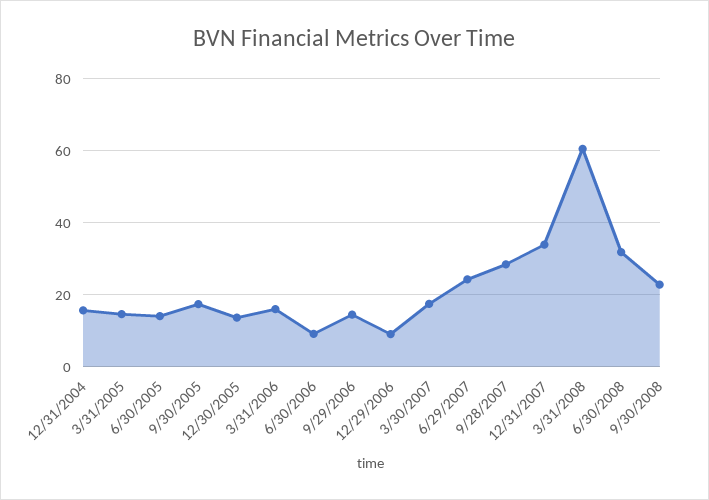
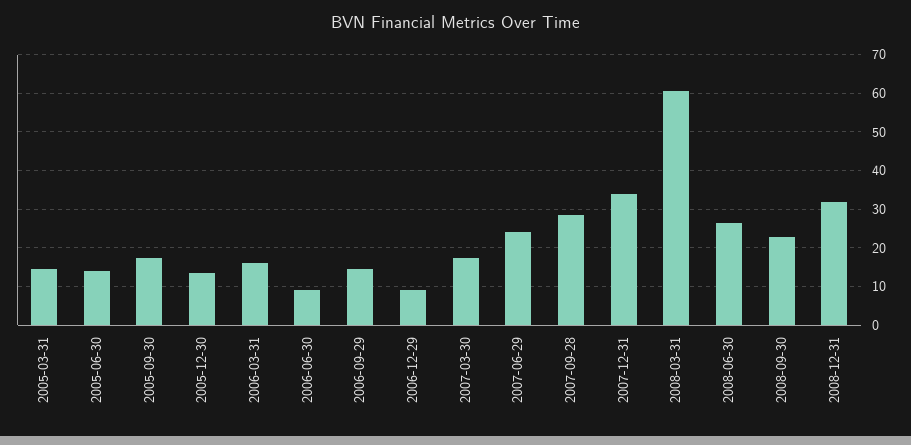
12/31/2004: 16 -> none
6/30/2008: 32 -> 26
2008-12-31: none -> 32

